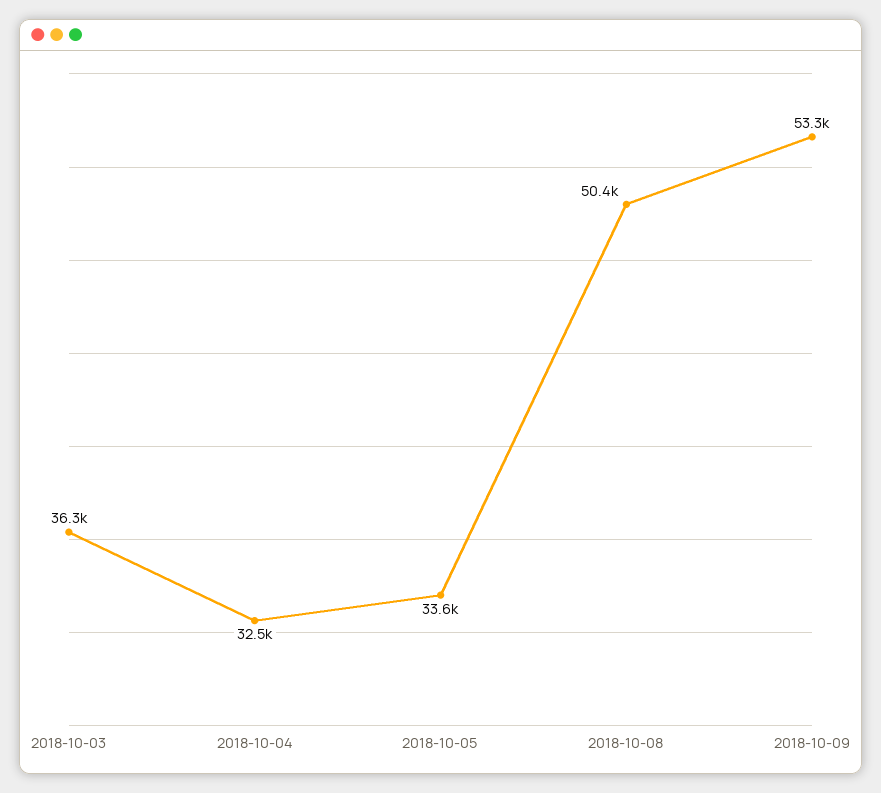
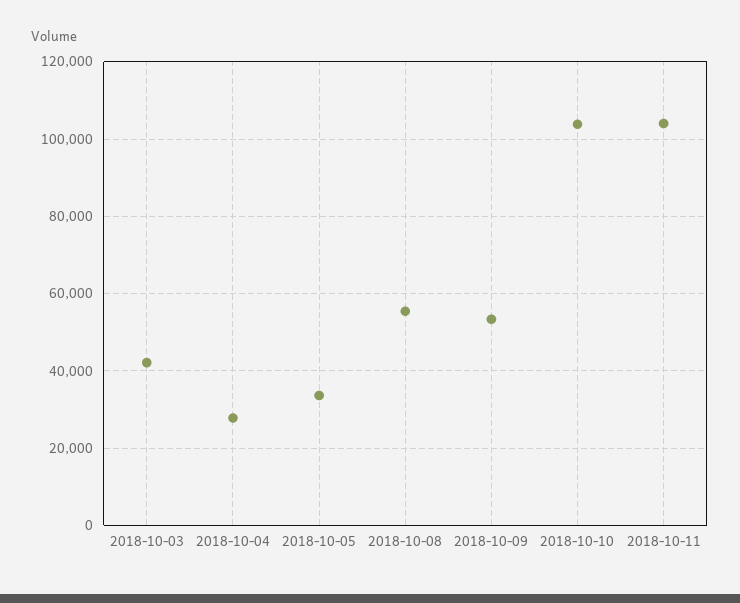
2018-10-03: 36300 -> 42000
2018-10-04: 32500 -> 28000
2018-10-08: 50400 -> 56000
2018-10-10: none -> 104000
2018-10-11: none -> 104000

